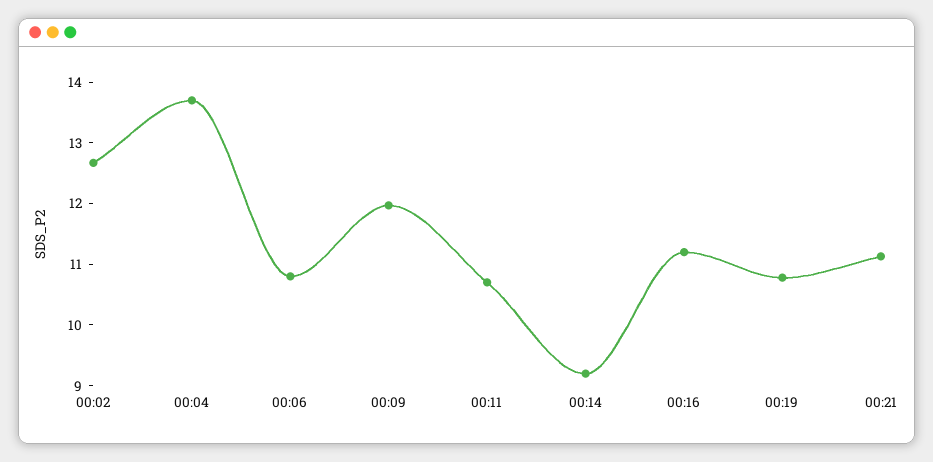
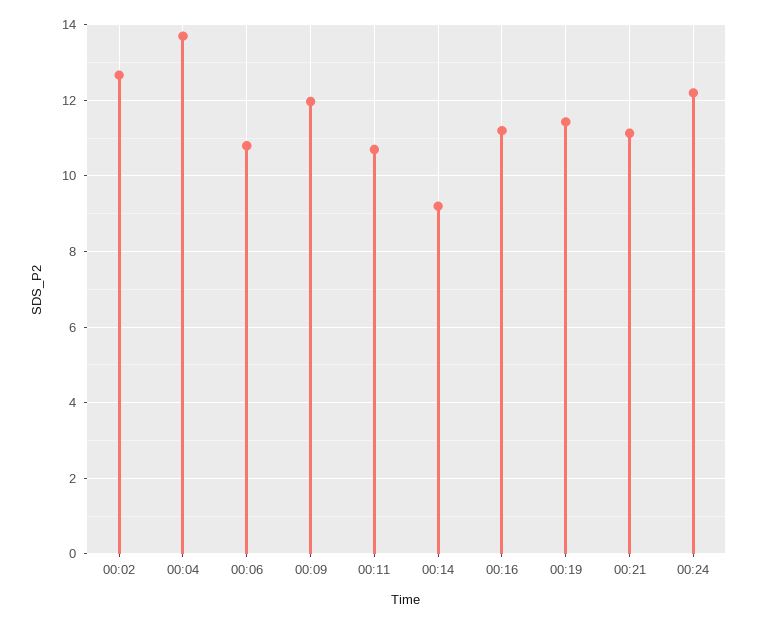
00:19: 10.8 -> 11.4
00:24: none -> 12.2

